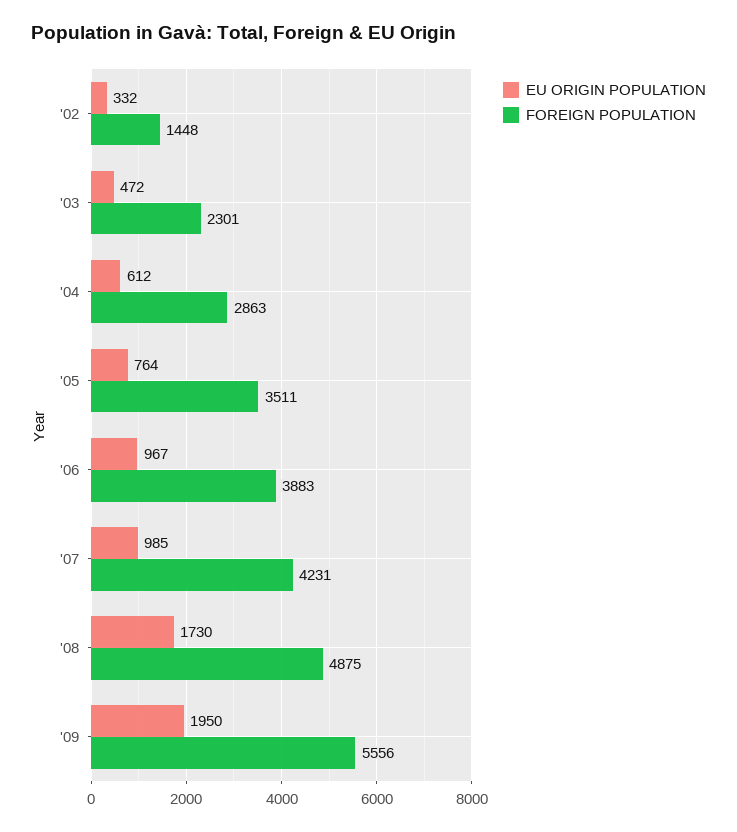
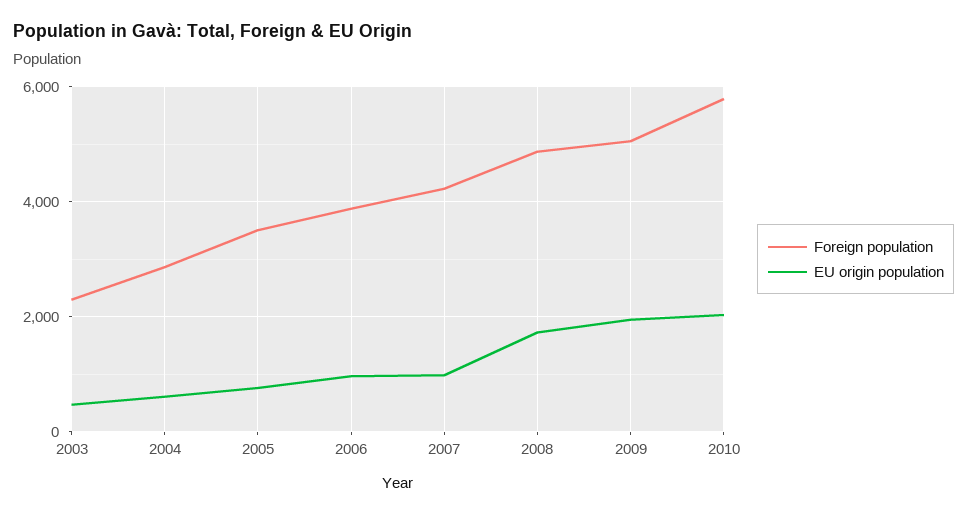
EU ORIGIN POPULATION, '02: 332 -> none
FOREIGN POPULATION, '02: 1448 -> none
FOREIGN POPULATION, '09: 5556 -> 5000
FOREIGN POPULATION, 2010: none -> 5800
EU ORIGIN POPULATION, 2010: none -> 2000

